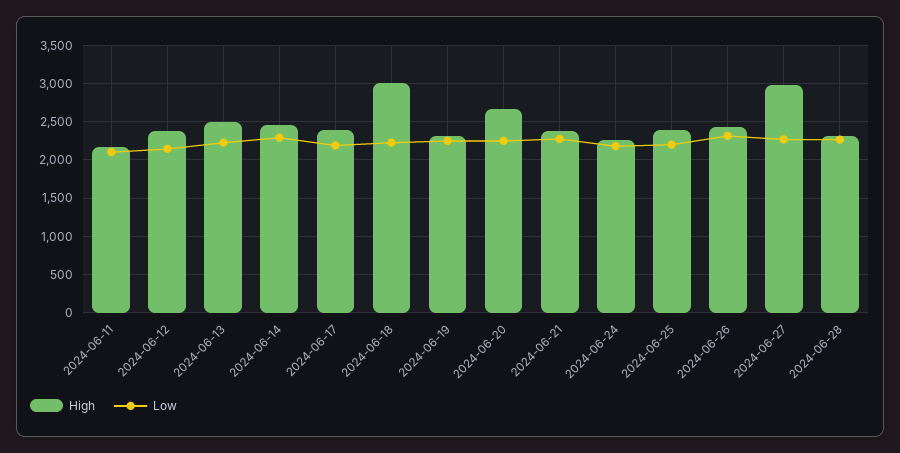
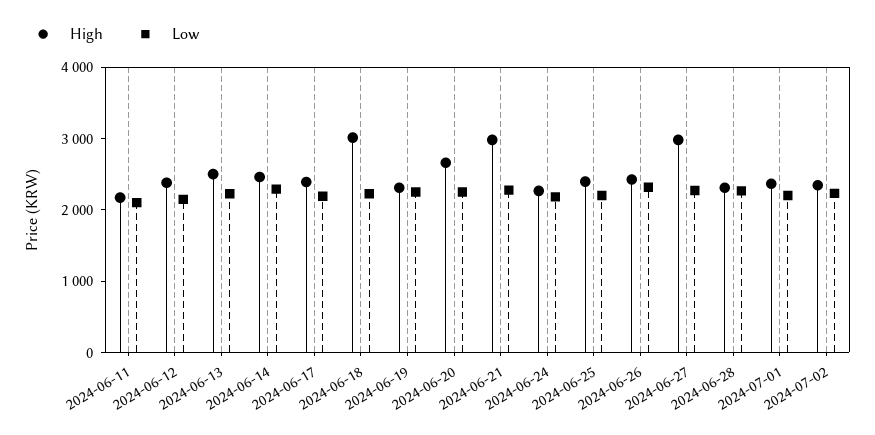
High, 2024-06-21: 2400 -> 3000
High, 2024-07-01: none -> 2400
Low, 2024-07-01: none -> 2200
High, 2024-07-02: none -> 2400
Low, 2024-07-02: none -> 2200

